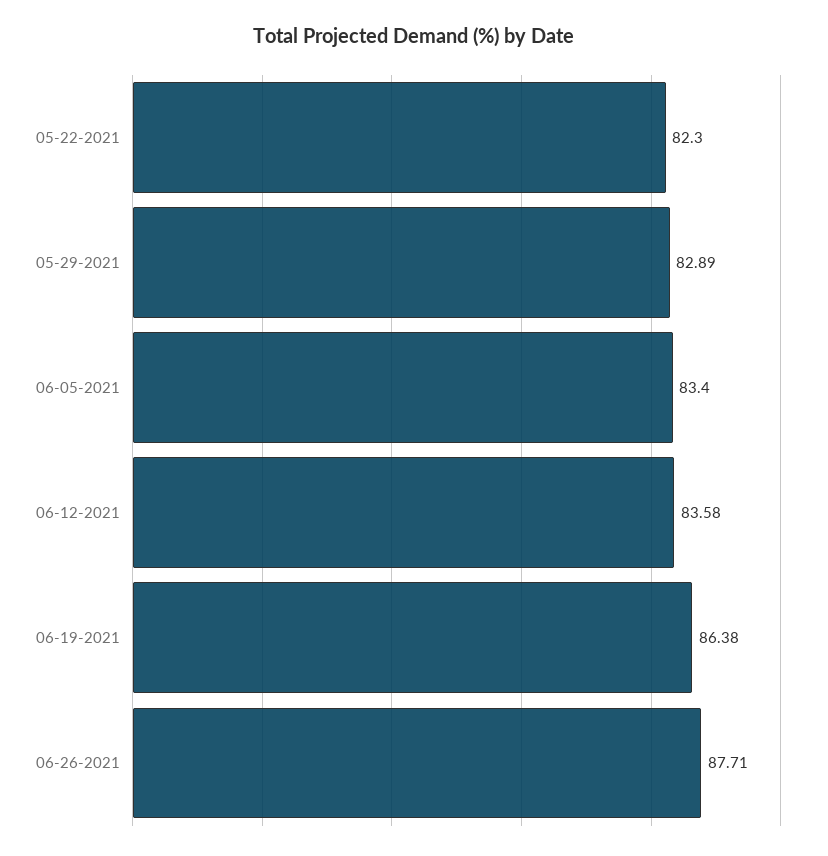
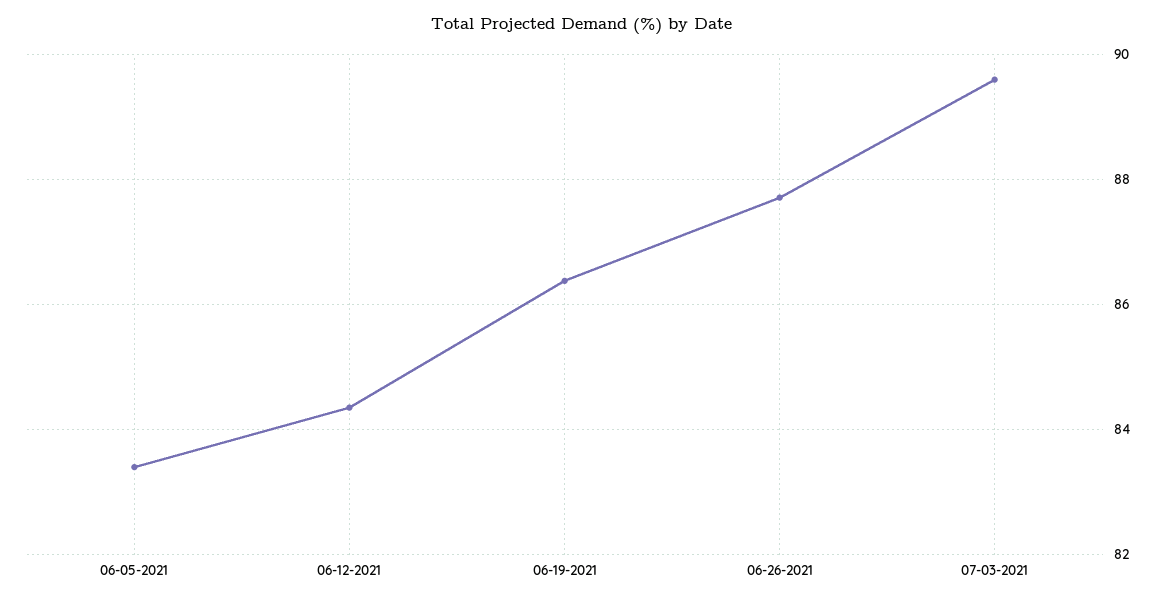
05-22-2021: 82.3 -> none
05-29-2021: 82.89 -> none
06-12-2021: 83.58 -> 84.4
07-03-2021: none -> 89.6

